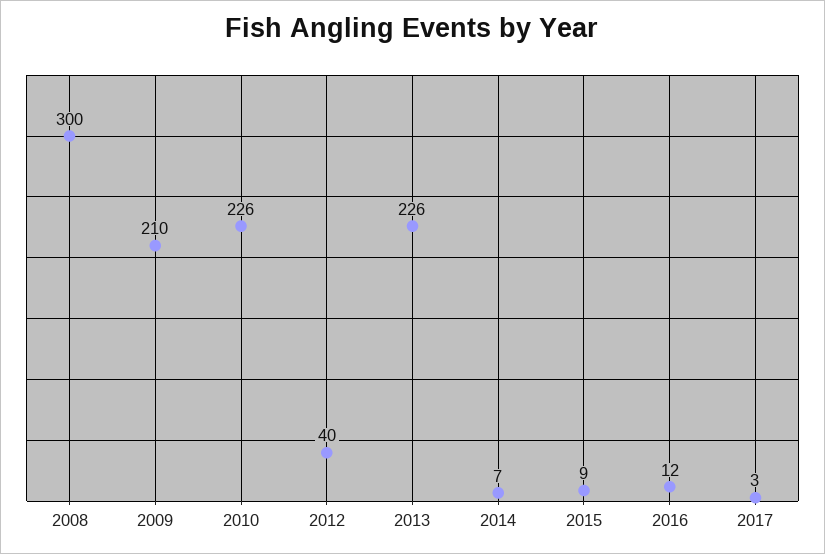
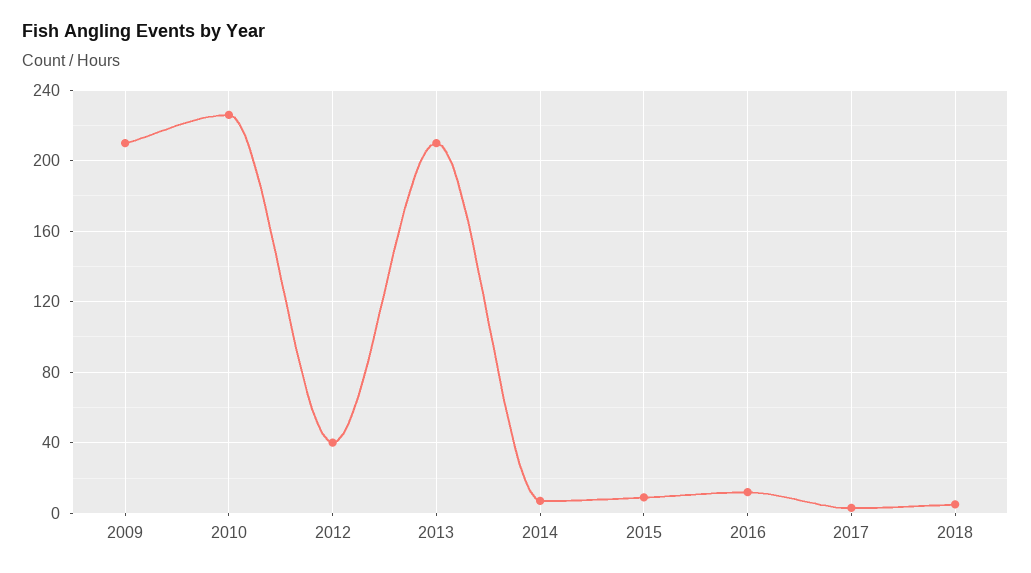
2008: 300 -> none
2013: 226 -> 210
2018: none -> 5

